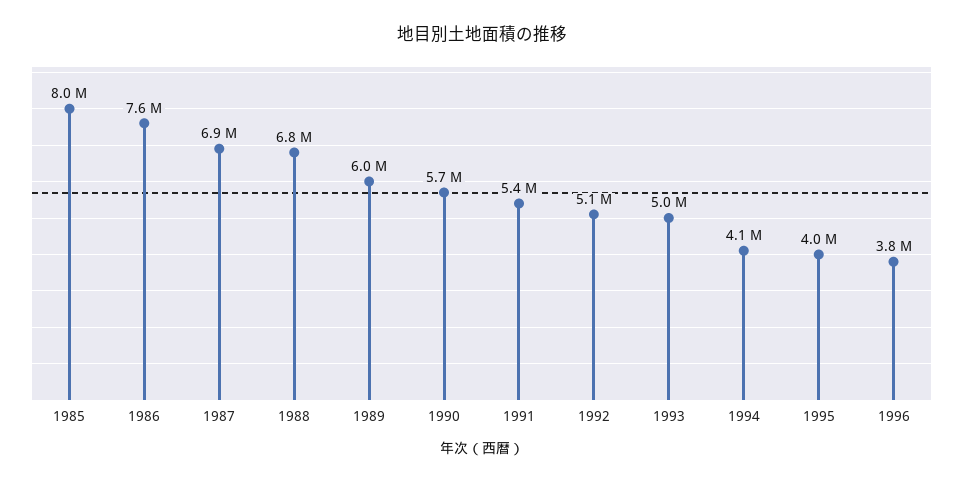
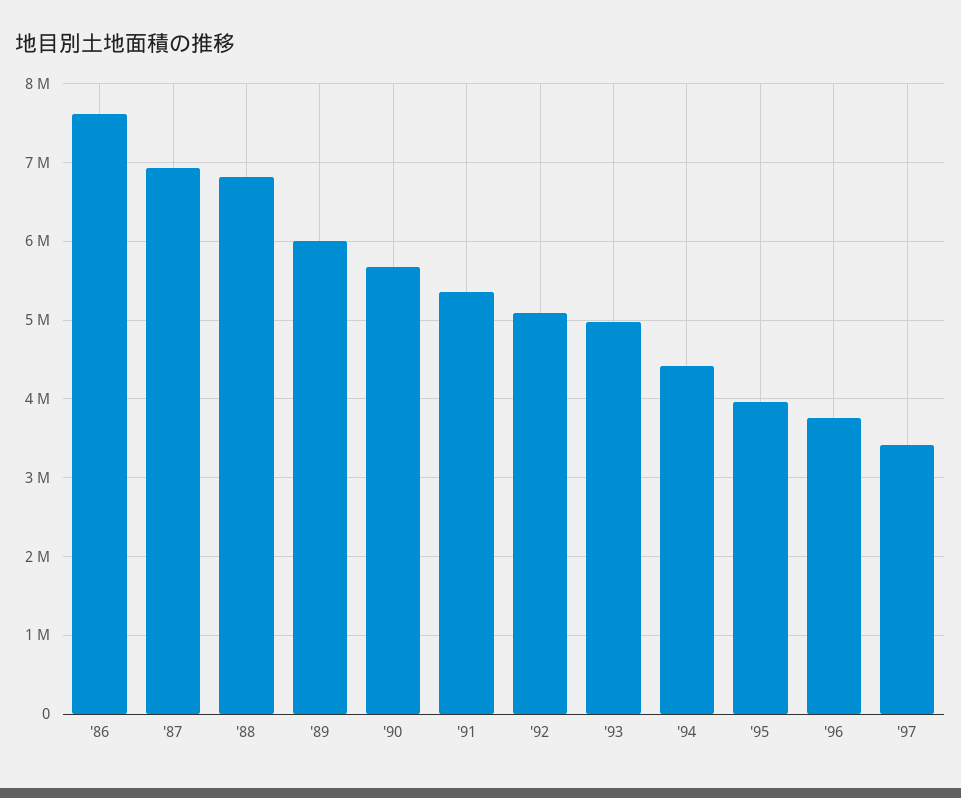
1985: 8000000 -> none
1994: 4100000 -> 4400000
'97: none -> 3400000

